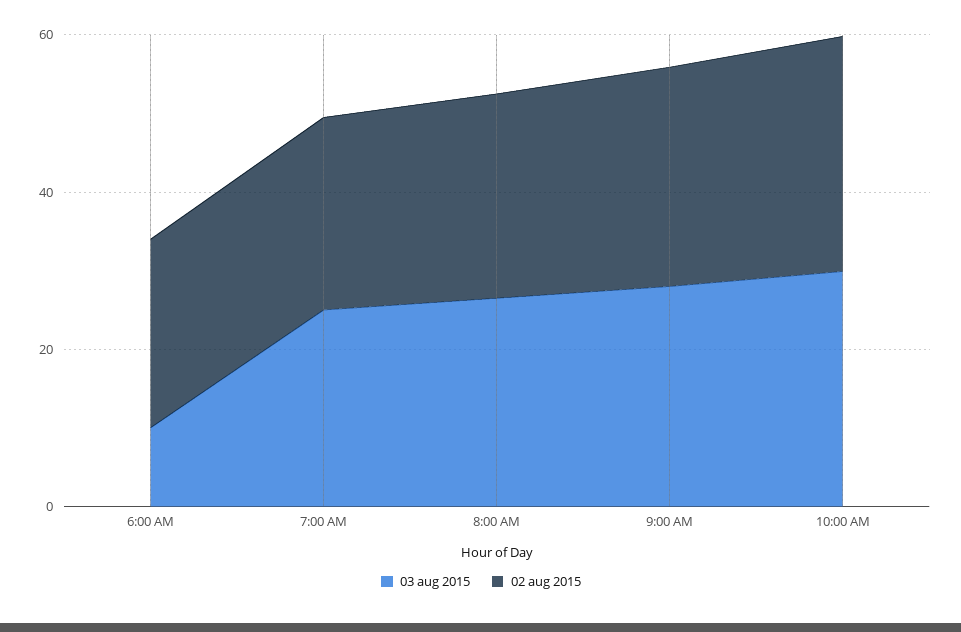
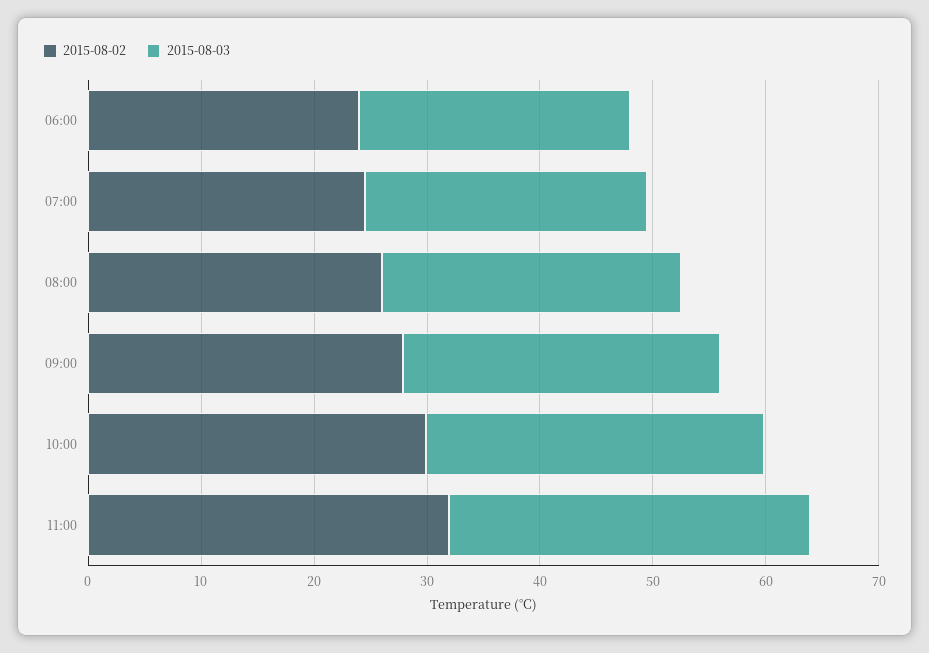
03 aug 2015, 6:00 AM: 10 -> 24
02 aug 2015, 11:00: none -> 32
03 aug 2015, 11:00: none -> 32

